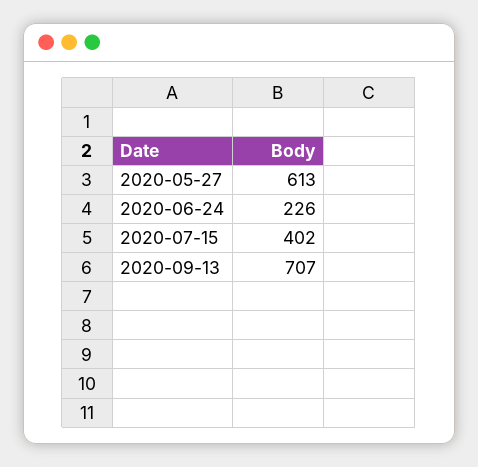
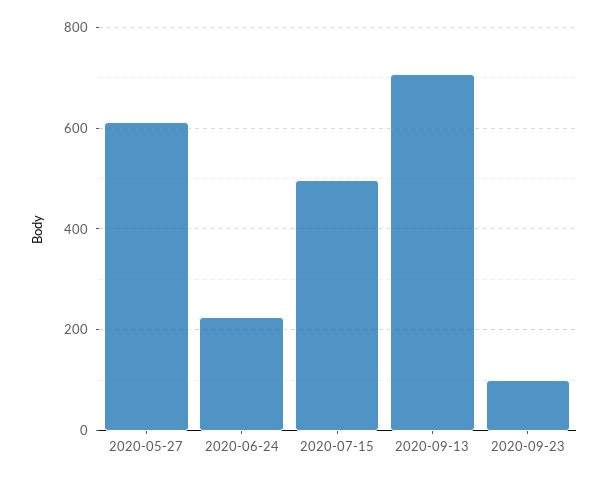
2020-07-15: 402 -> 500
2020-09-23: none -> 100

